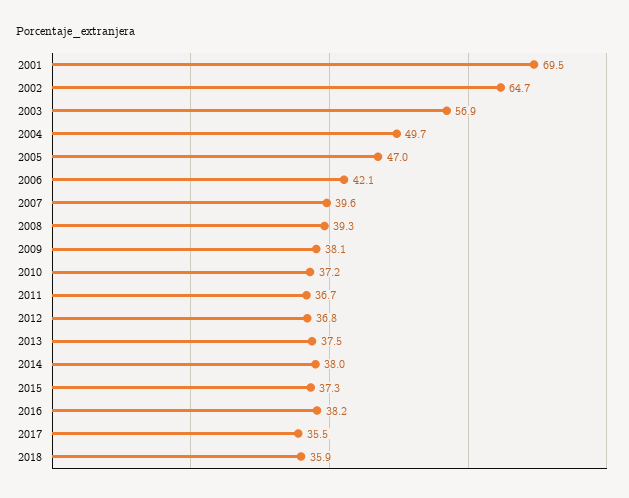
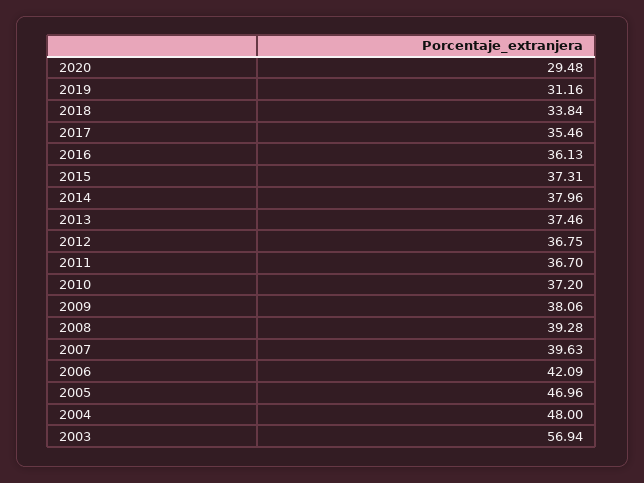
2001: 69.5 -> none
2002: 64.7 -> none
2004: 49.7 -> 48
2016: 38.2 -> 36.13
2018: 35.9 -> 33.84
2020: none -> 29.48
2019: none -> 31.16

